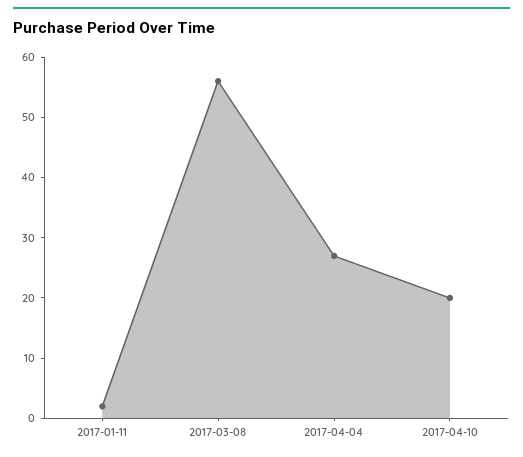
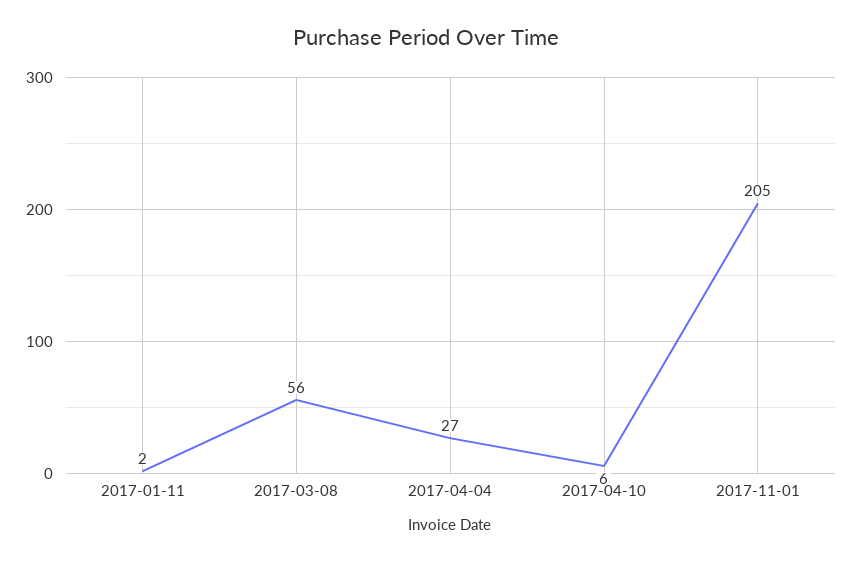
2017-04-10: 20 -> 6
2017-11-01: none -> 205

